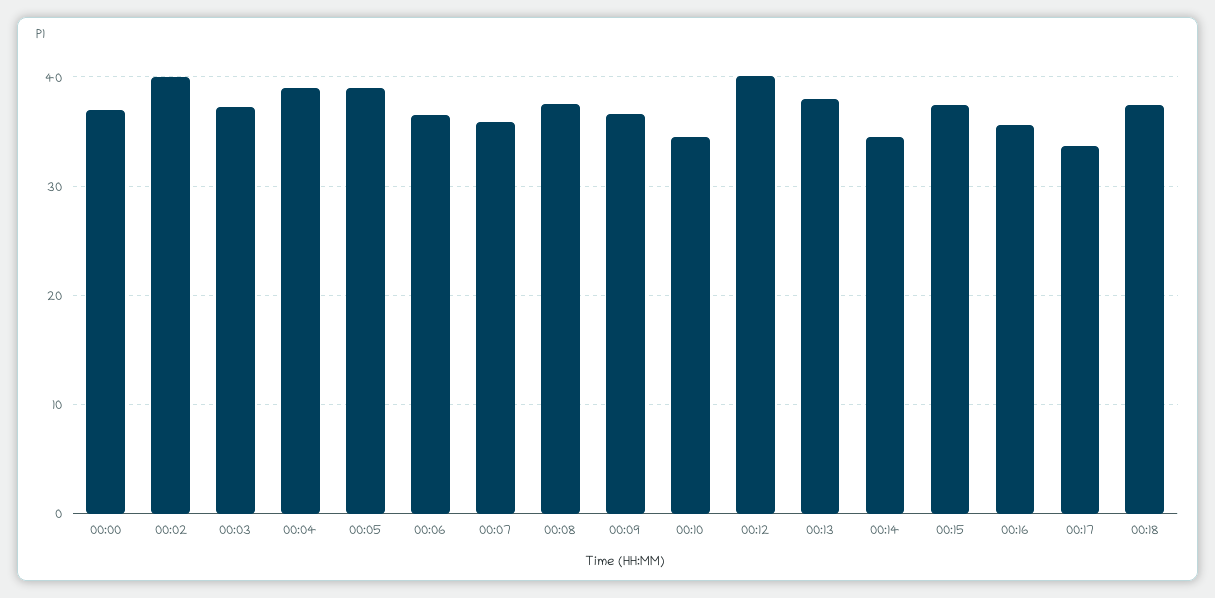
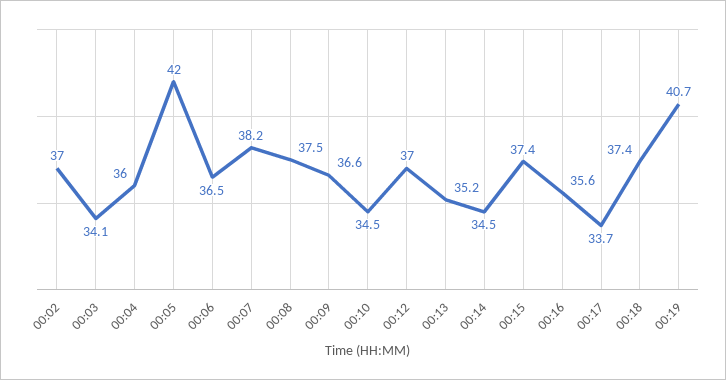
00:00: 37 -> none
00:02: 40 -> 37
00:03: 37 -> 34.1
00:04: 39 -> 36
00:05: 39 -> 42
00:07: 36 -> 38.2
00:12: 40 -> 37
00:13: 38 -> 35.2
00:19: none -> 40.7

